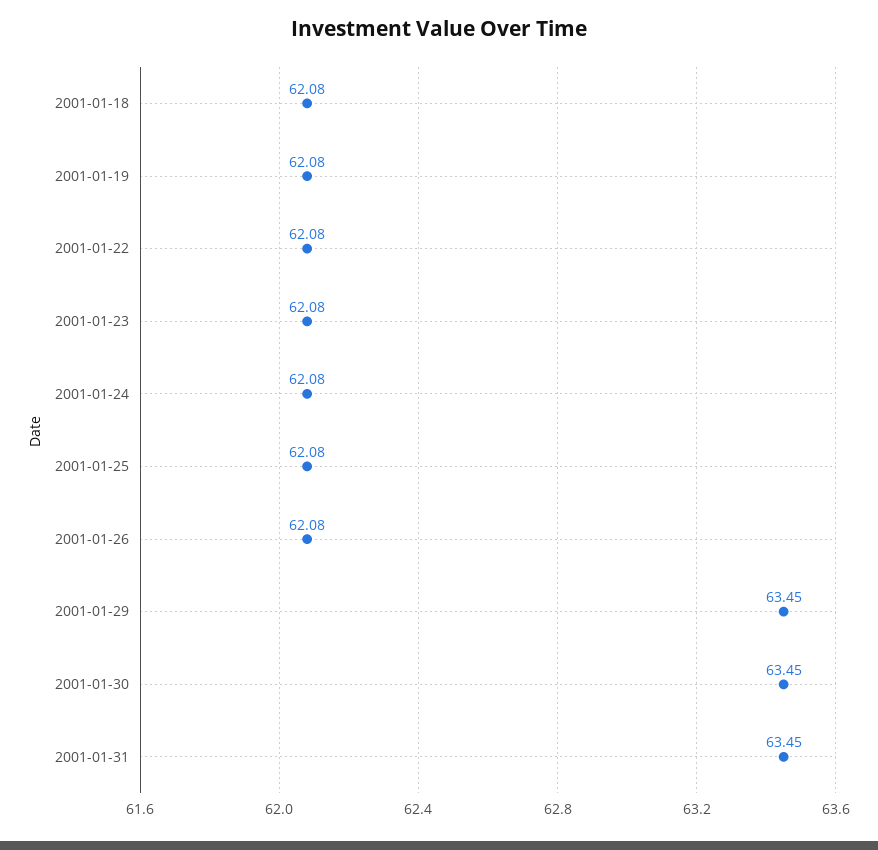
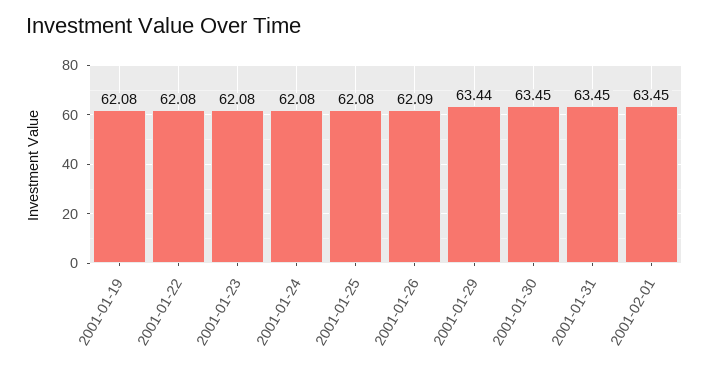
2001-01-18: 62.08 -> none
2001-01-26: 62.08 -> 62.09
2001-01-29: 63.45 -> 63.44
2001-02-01: none -> 63.45

